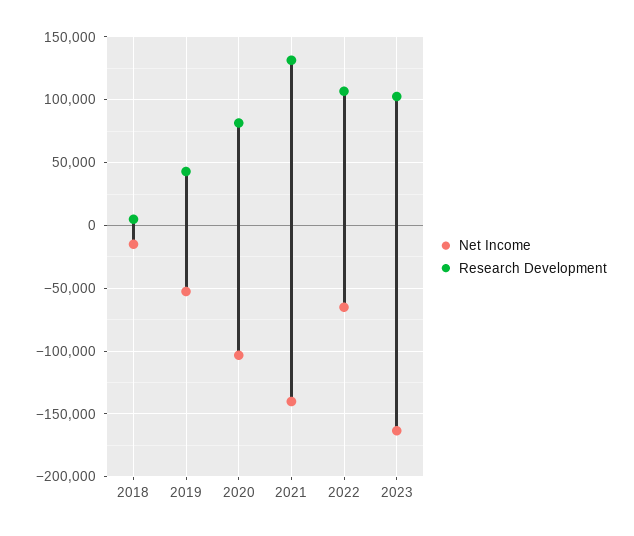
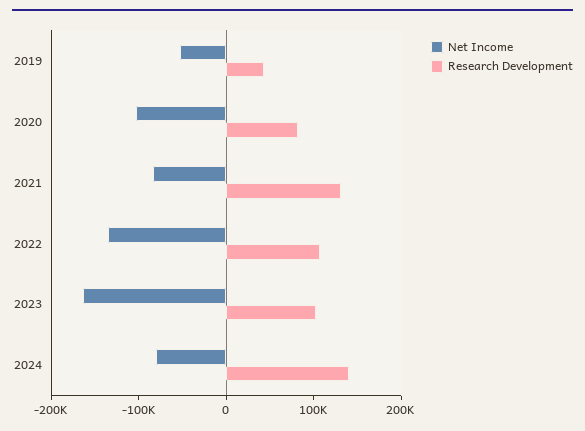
Net Income, 2018: -15000 -> none
Research Development, 2018: 5000 -> none
Net Income, 2021: -140000 -> -80000
Net Income, 2022: -65000 -> -140000
Net Income, 2024: none -> -80000
Research Development, 2024: none -> 140000

